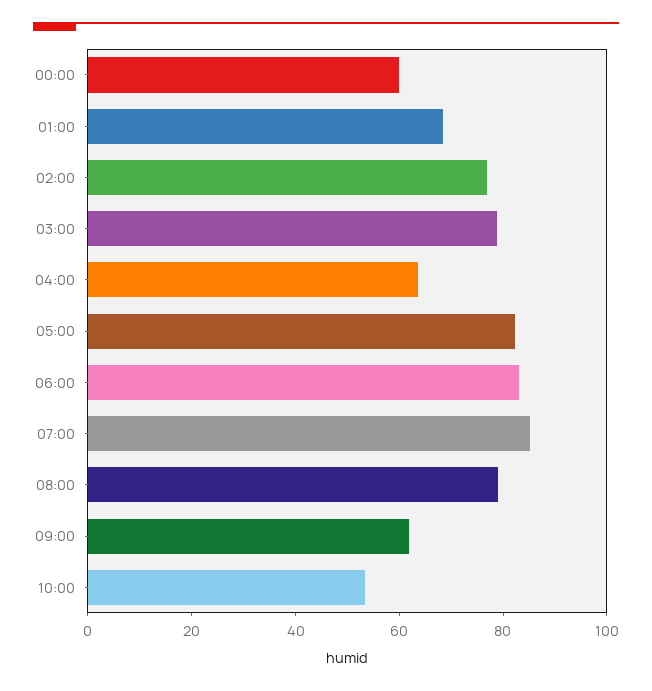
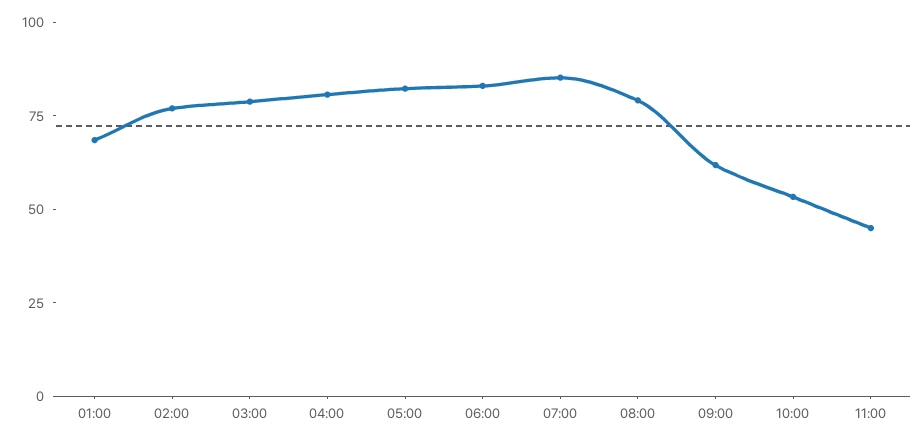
00:00: 60 -> none
04:00: 65 -> 80
11:00: none -> 45

